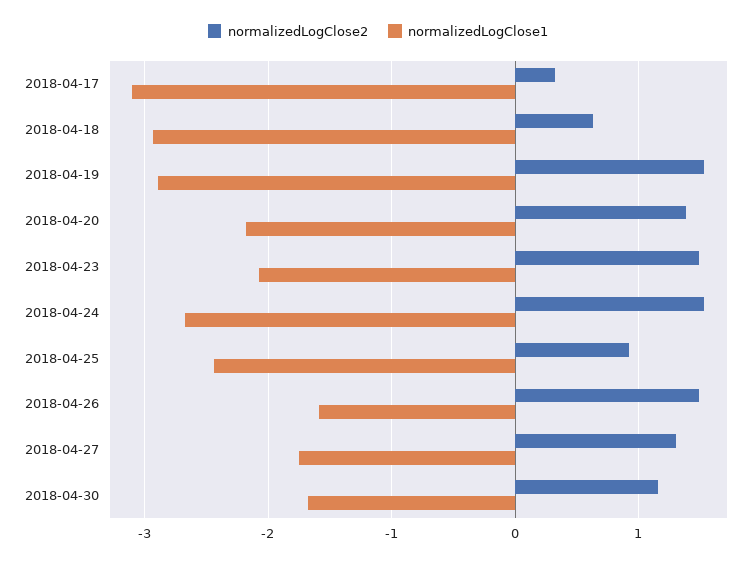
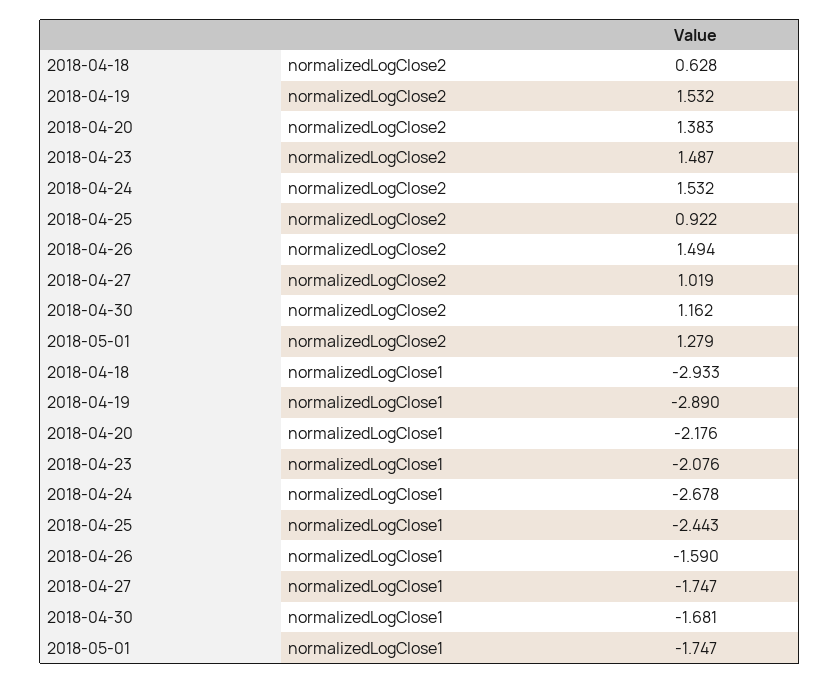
normalizedLogClose2, 2018-04-17: 0.3 -> none
normalizedLogClose1, 2018-04-17: -3.1 -> none
normalizedLogClose2, 2018-04-27: 1.3 -> 1.019
normalizedLogClose2, 2018-05-01: none -> 1.279
normalizedLogClose1, 2018-05-01: none -> -1.747

